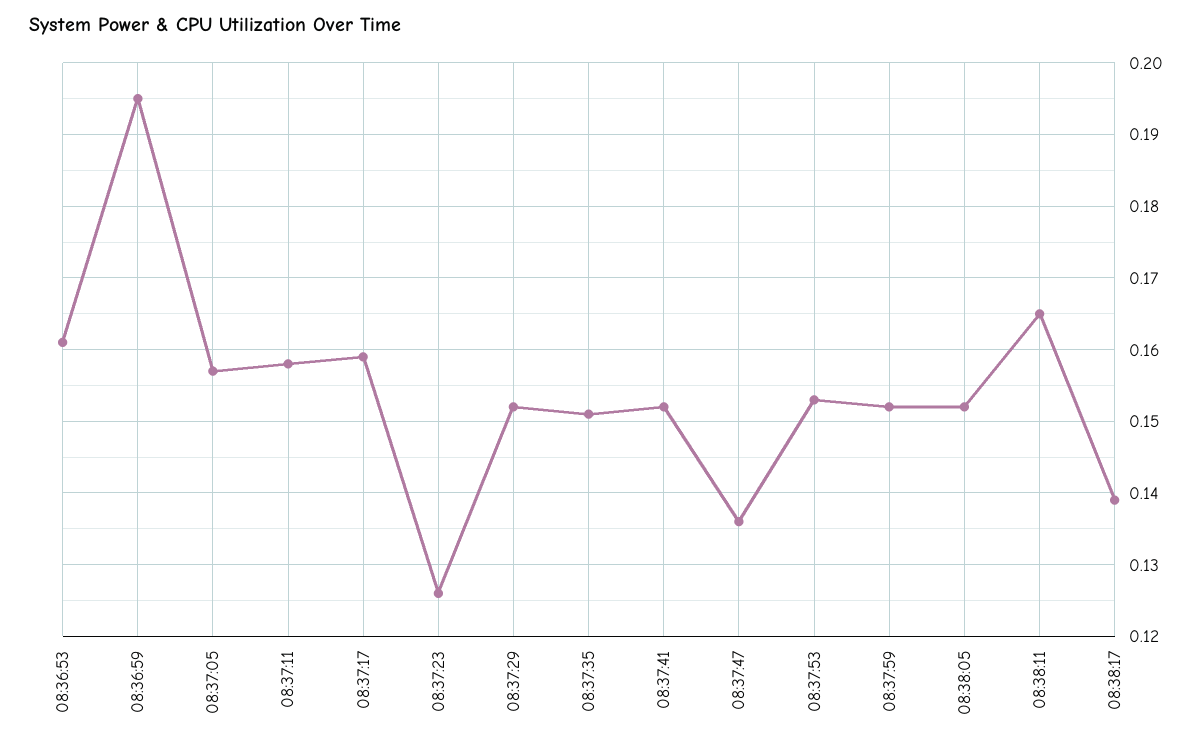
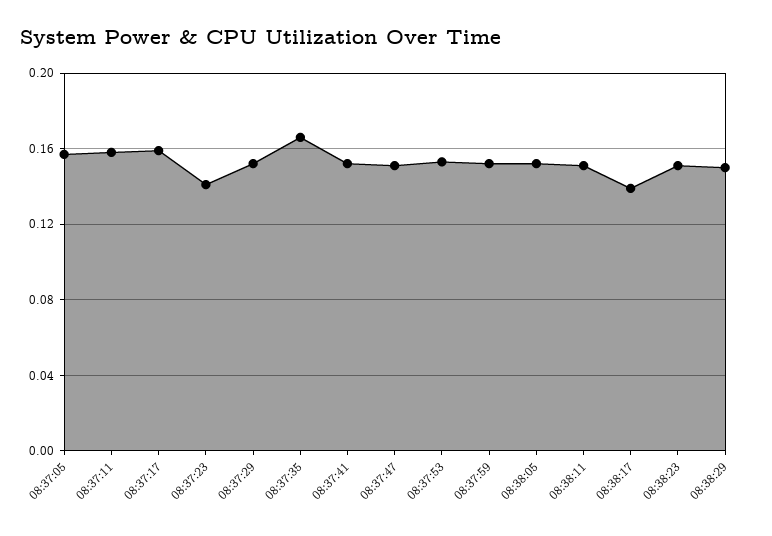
08:36:53: 0.161 -> none
08:36:59: 0.195 -> none
08:37:23: 0.126 -> 0.14
08:37:35: 0.151 -> 0.165
08:37:47: 0.136 -> 0.15
08:38:11: 0.165 -> 0.15
08:38:23: none -> 0.15
08:38:29: none -> 0.15

